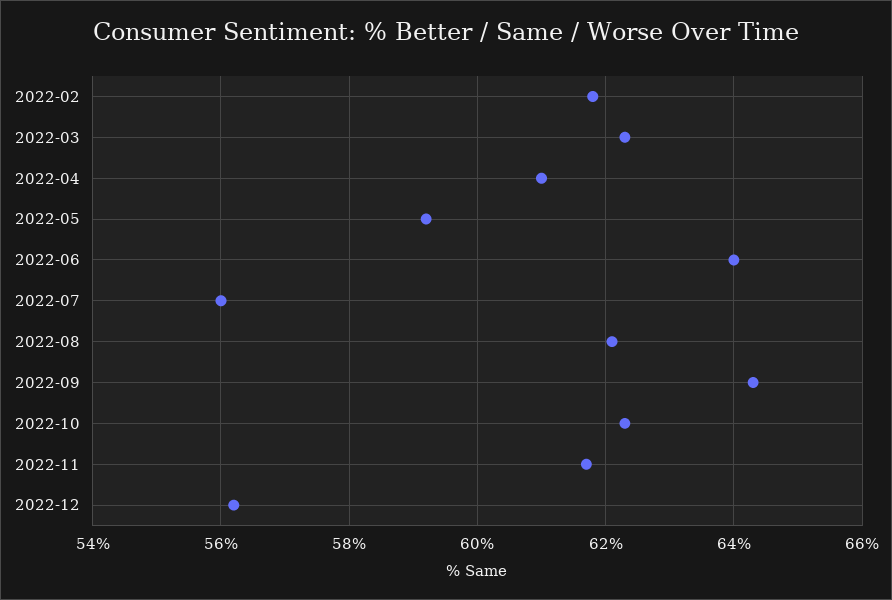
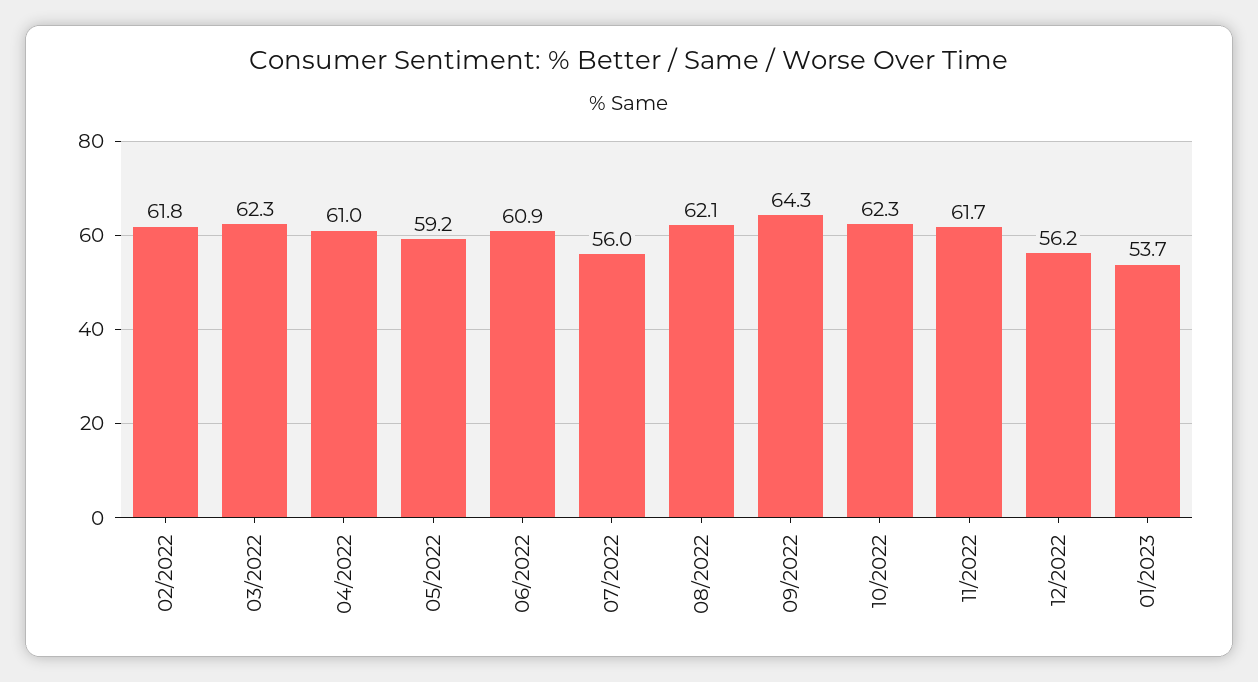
2022-06: 64 -> 60.9
01/2023: none -> 53.7

